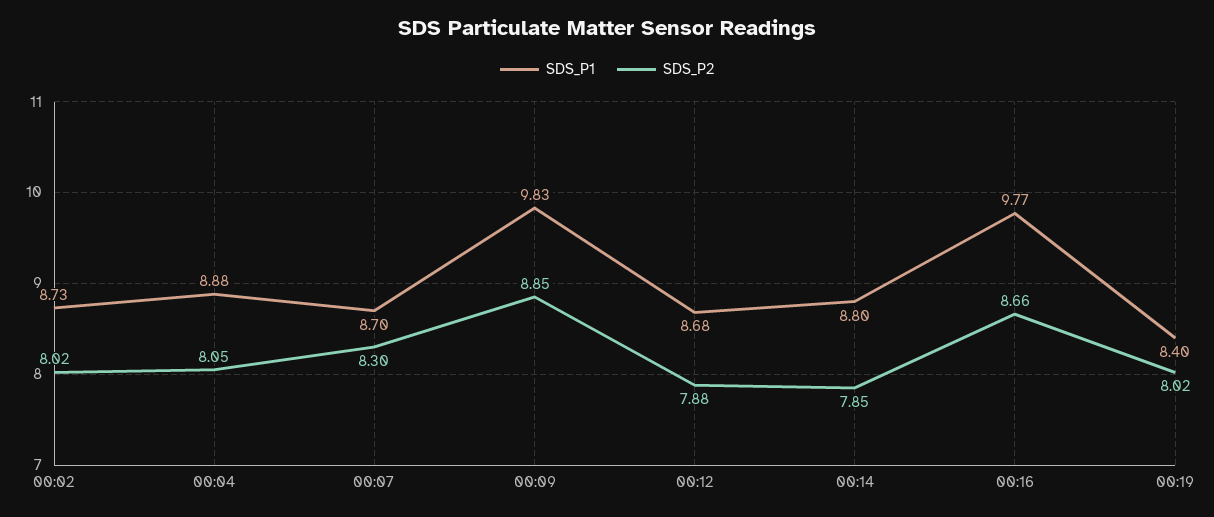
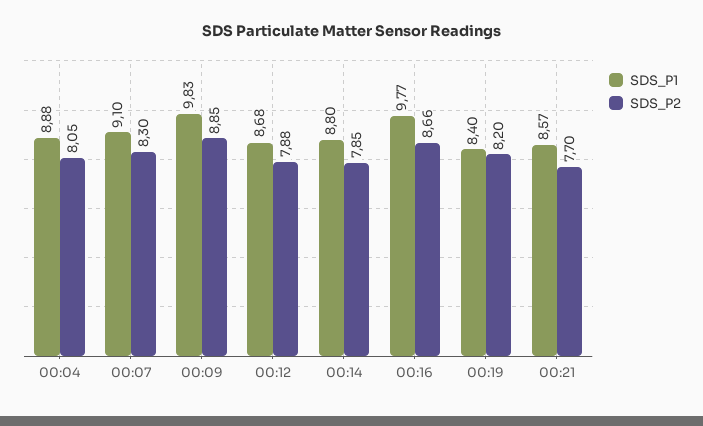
SDS_P1, 00:02: 8.73 -> none
SDS_P2, 00:02: 8.02 -> none
SDS_P1, 00:07: 8.7 -> 9.1
SDS_P2, 00:19: 8.02 -> 8.2
SDS_P1, 00:21: none -> 8.57
SDS_P2, 00:21: none -> 7.7

